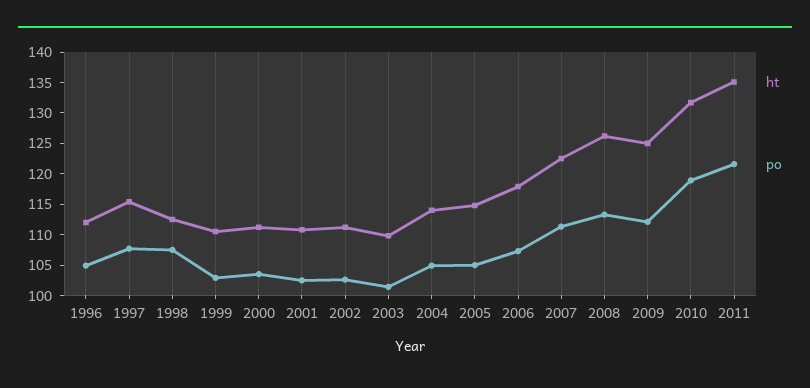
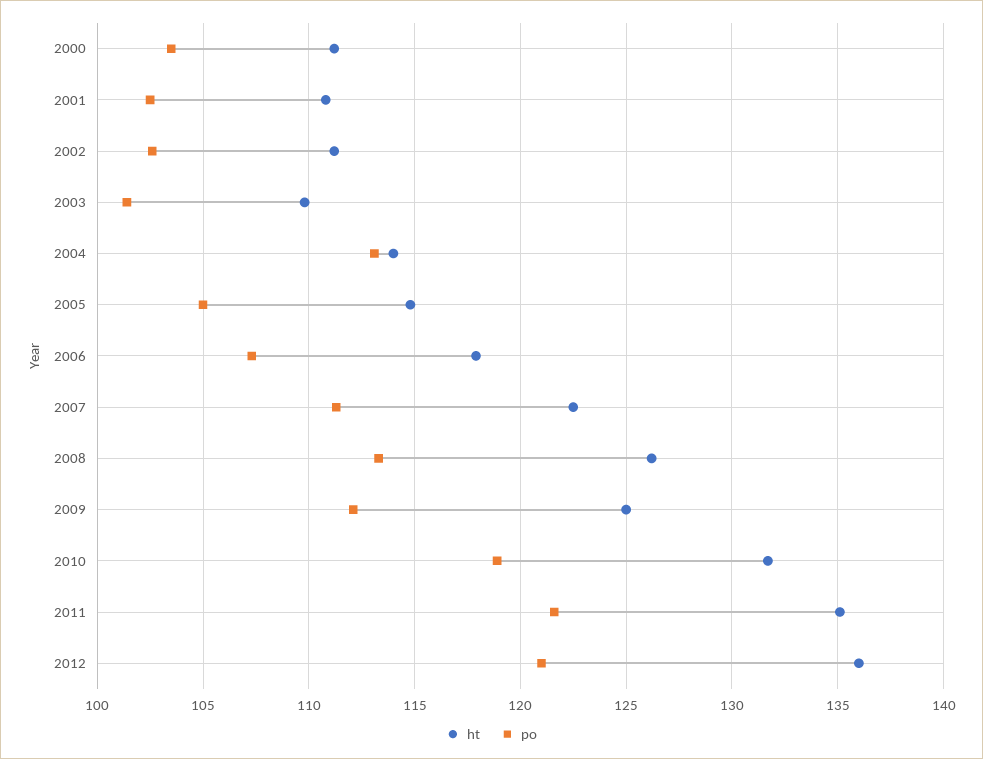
ht, 1996: 112.5 -> none
po, 1996: 105 -> none
ht, 1997: 115 -> none
po, 1997: 107.5 -> none
ht, 1998: 112.5 -> none
po, 1998: 107.5 -> none
ht, 1999: 110 -> none
po, 1999: 102.5 -> none
po, 2004: 105 -> 113
ht, 2012: none -> 136
po, 2012: none -> 121

